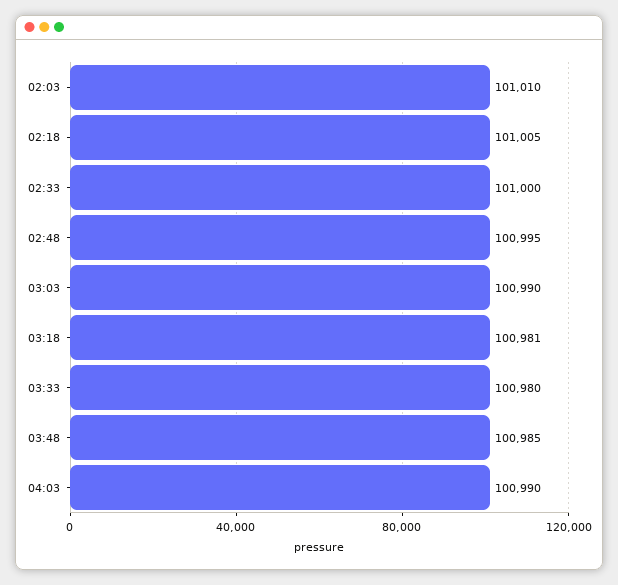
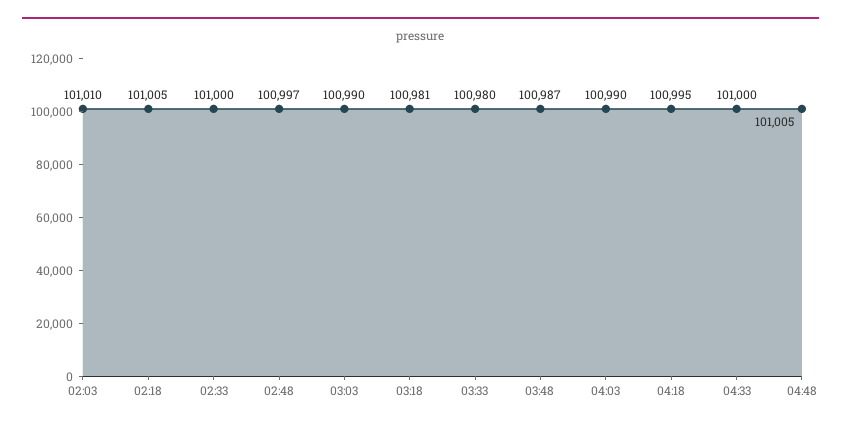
02:48: 100995 -> 100997
03:48: 100985 -> 100987
04:18: none -> 100995
04:33: none -> 101000
04:48: none -> 101005

